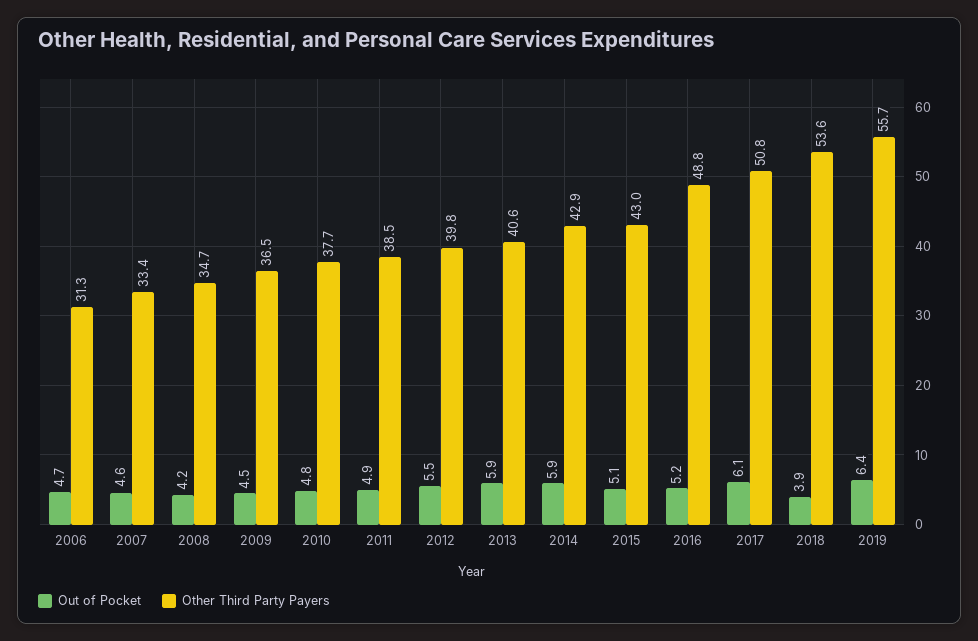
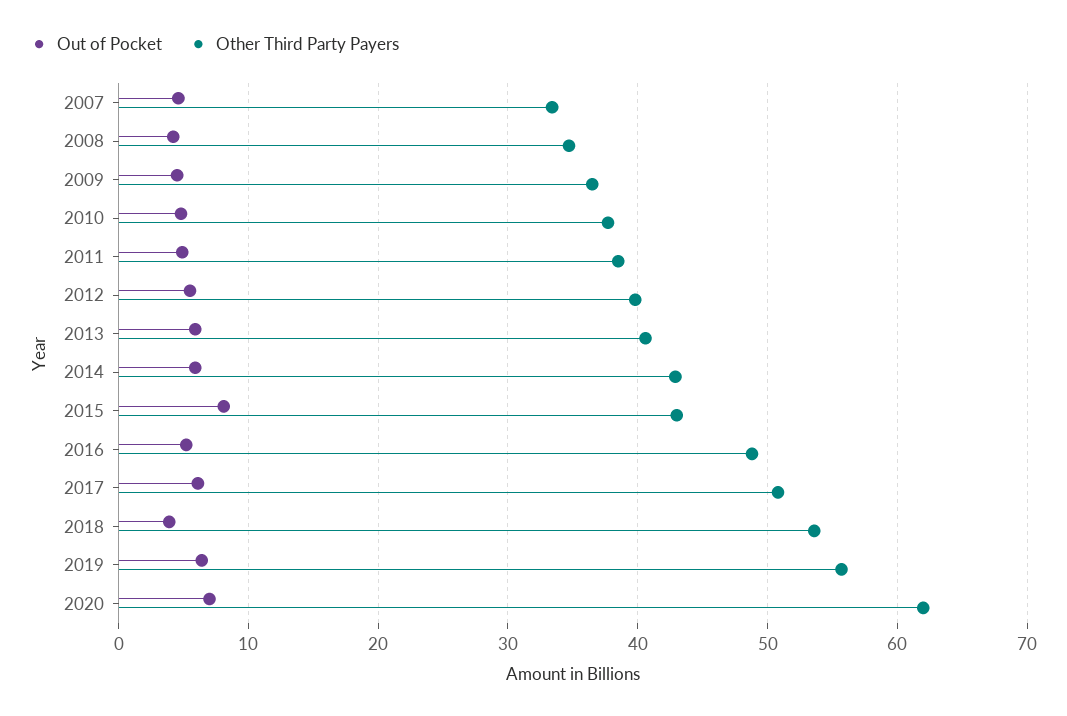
Out of Pocket, 2006: 4.7 -> none
Other Third Party Payers, 2006: 31.3 -> none
Out of Pocket, 2015: 5.1 -> 8
Out of Pocket, 2020: none -> 7
Other Third Party Payers, 2020: none -> 62

